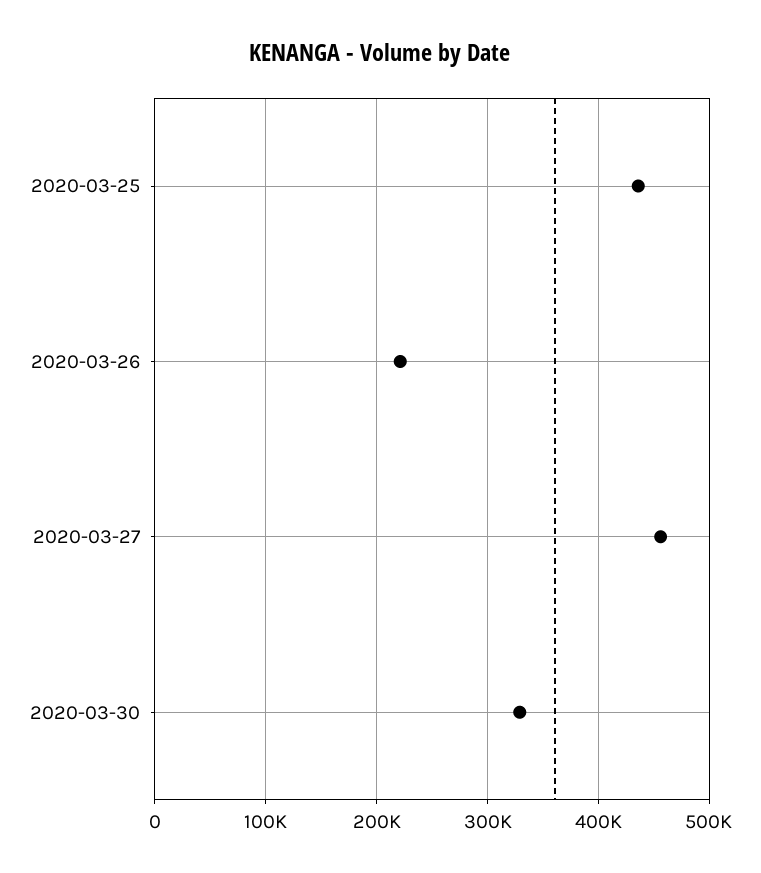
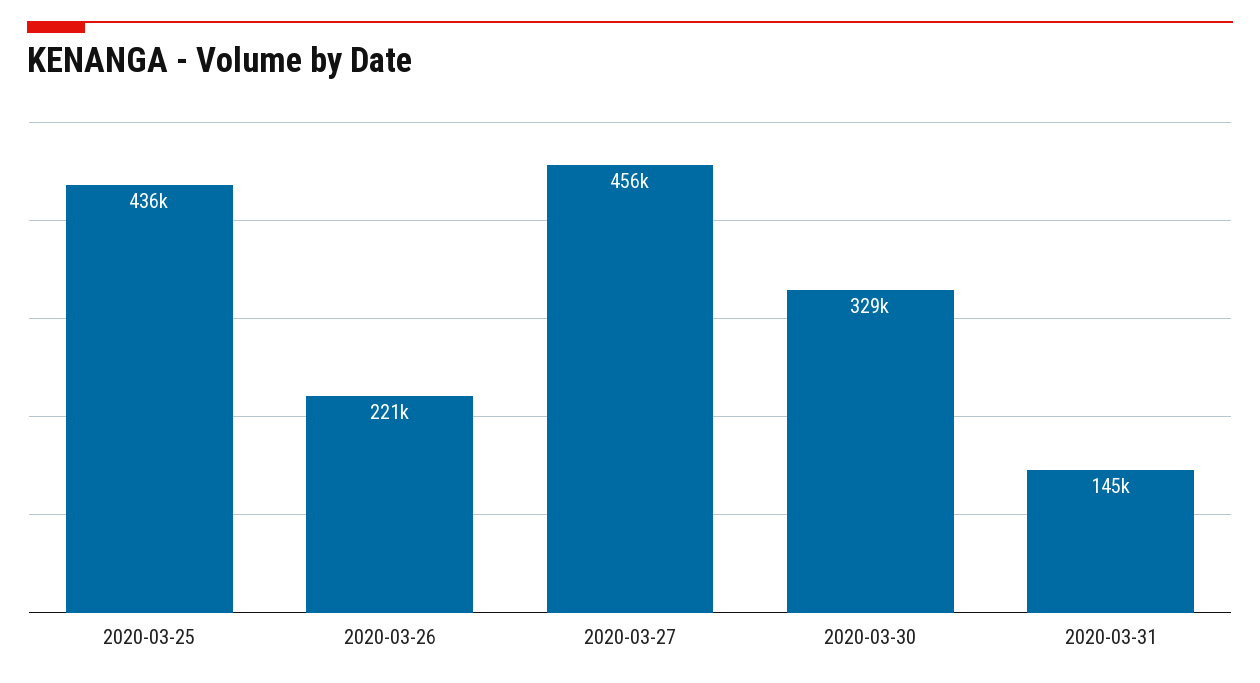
2020-03-31: none -> 145000

